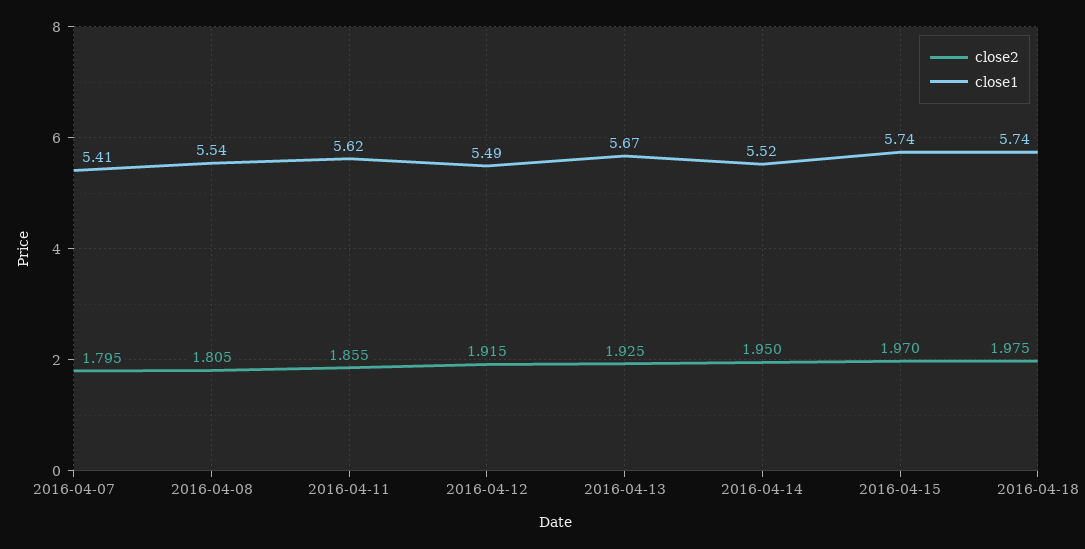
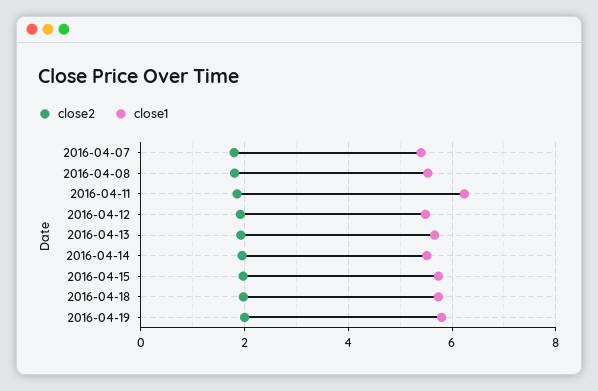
close1, 2016-04-11: 5.62 -> 6.2
close2, 2016-04-19: none -> 2
close1, 2016-04-19: none -> 5.8

